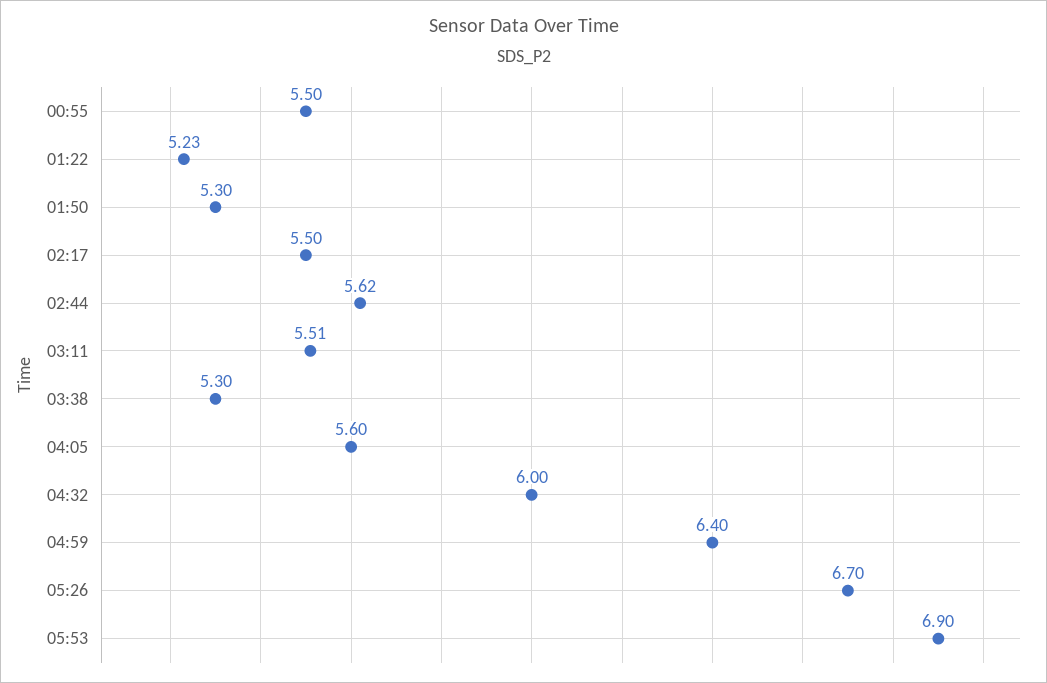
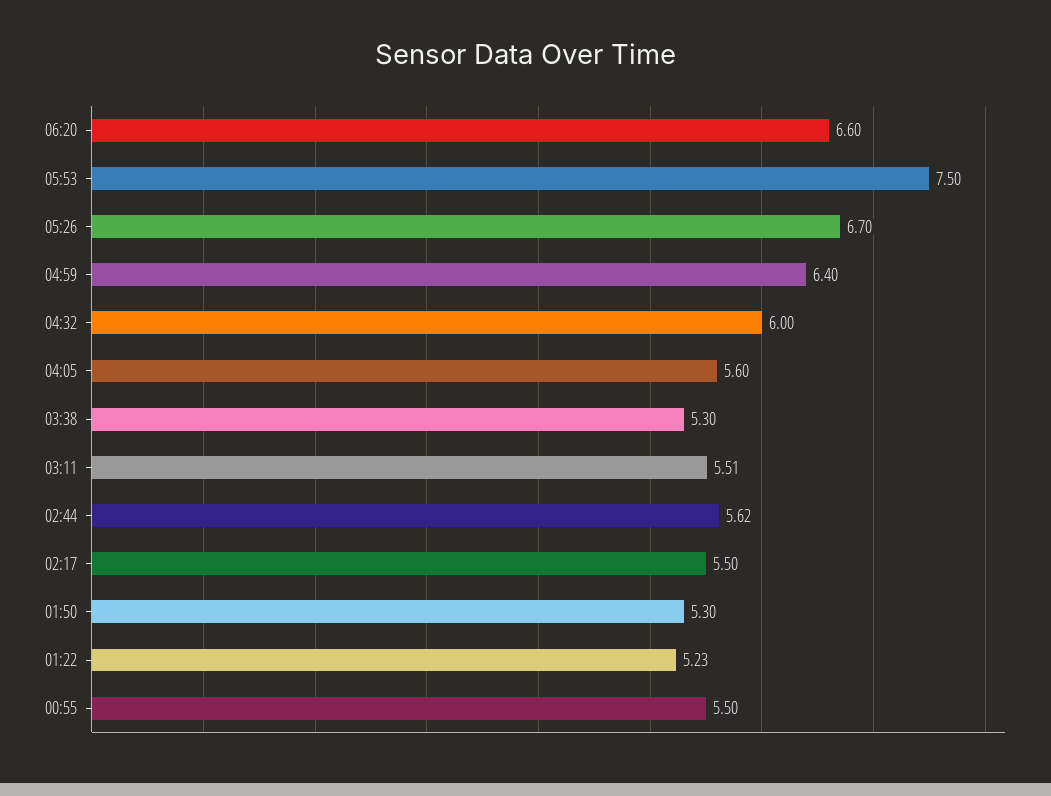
05:53: 6.9 -> 7.5
06:20: none -> 6.6

